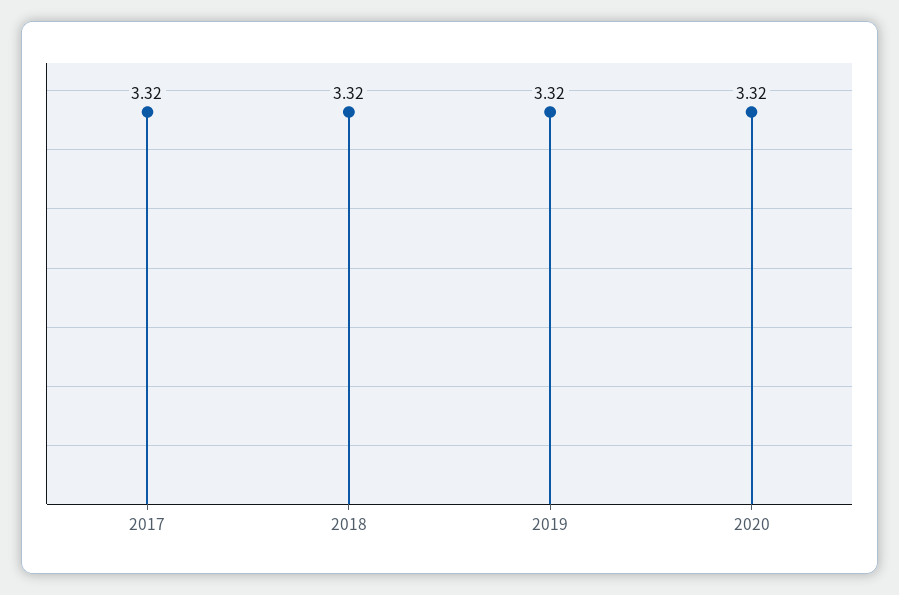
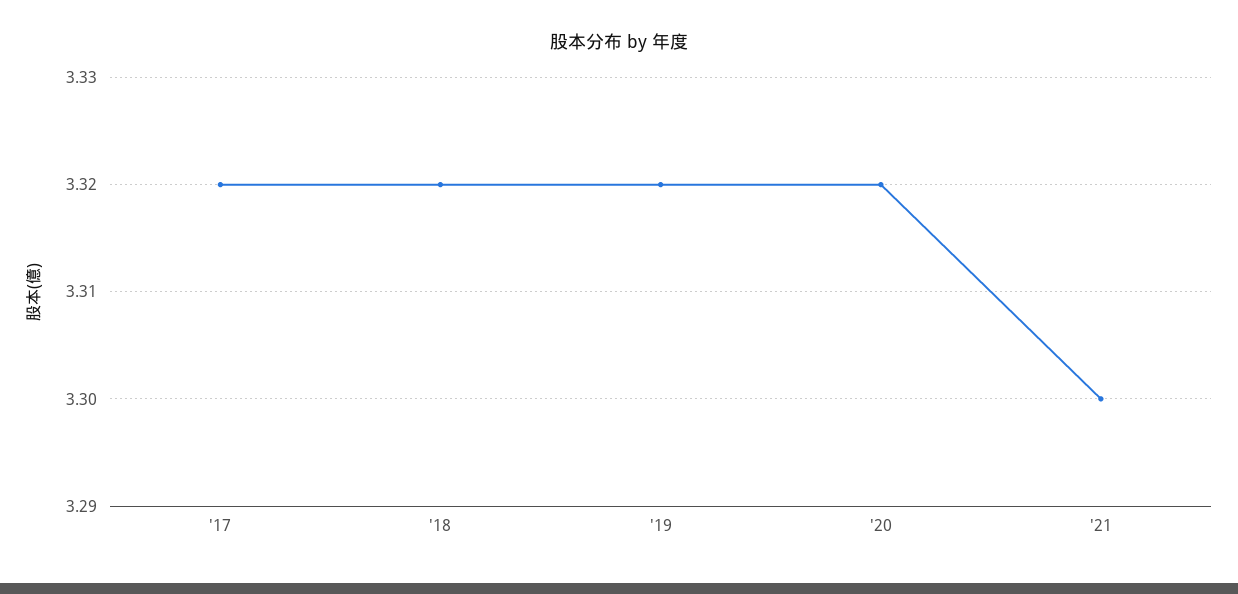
'21: none -> 3.3

